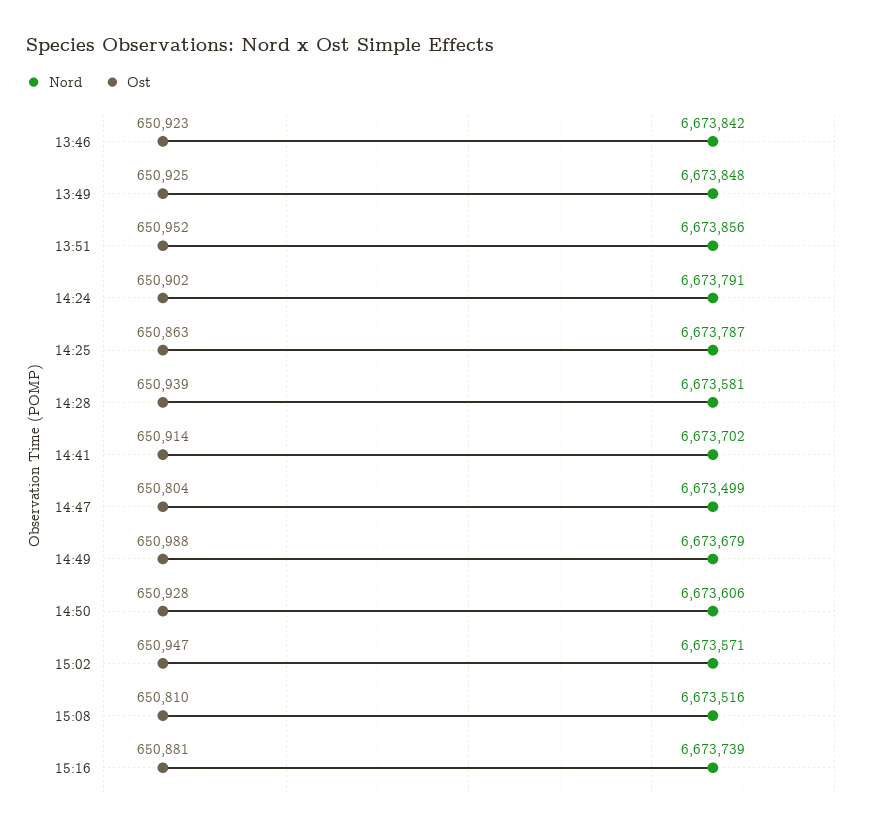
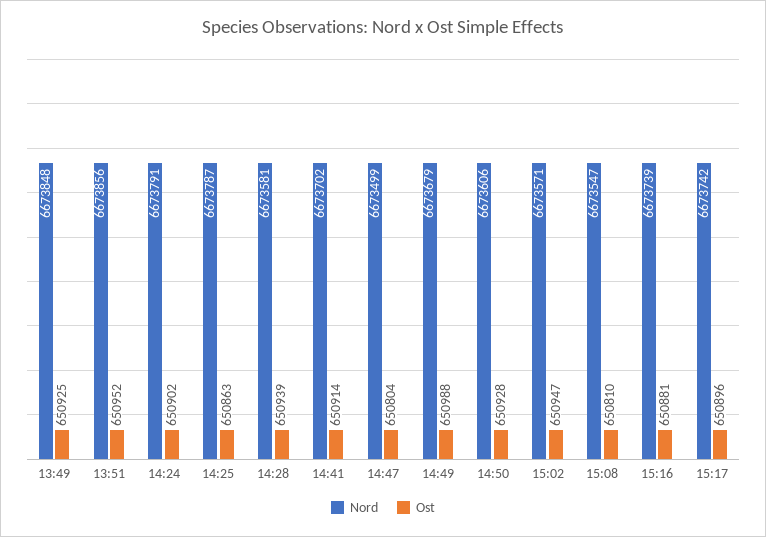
Nord, 13:46: 6673842 -> none
Ost, 13:46: 650923 -> none
Nord, 15:08: 6673516 -> 6673547
Nord, 15:17: none -> 6673742
Ost, 15:17: none -> 650896

